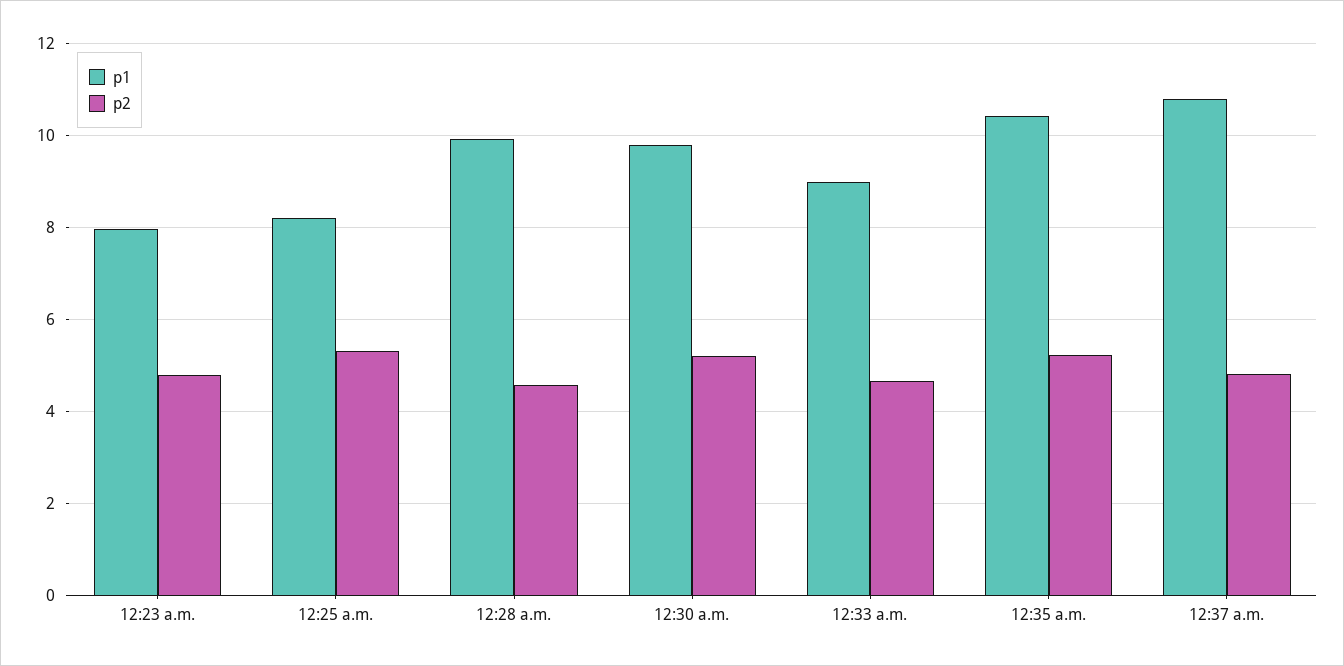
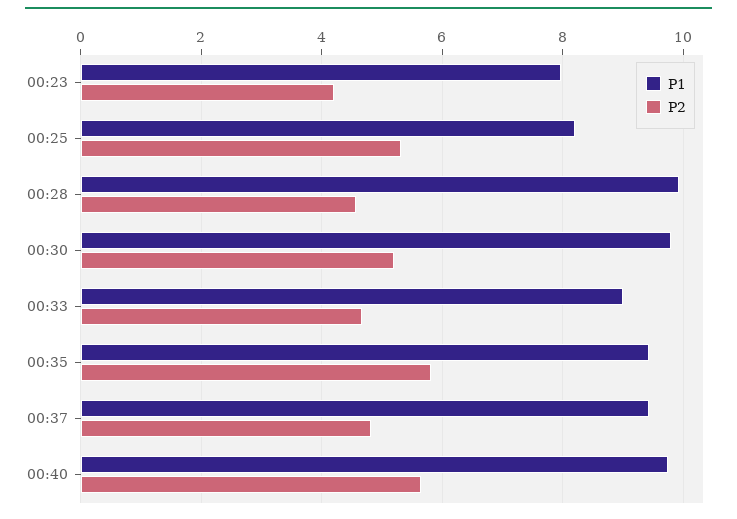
p2, 12:23 a.m.: 4.8 -> 4.2
p1, 12:35 a.m.: 10.4 -> 9.4
p2, 12:35 a.m.: 5.2 -> 5.8
p1, 12:37 a.m.: 10.8 -> 9.4
p1, 00:40: none -> 9.8
p2, 00:40: none -> 5.6

